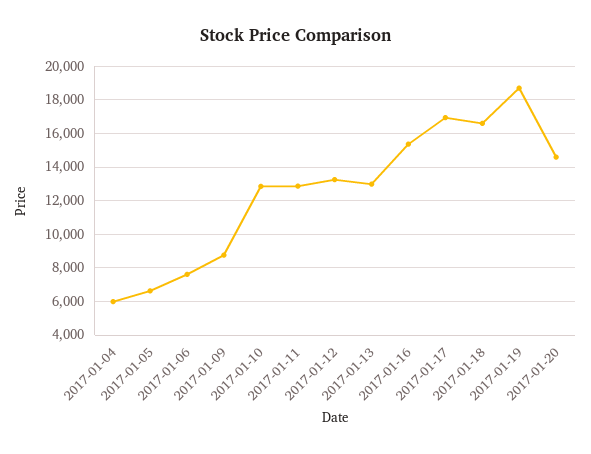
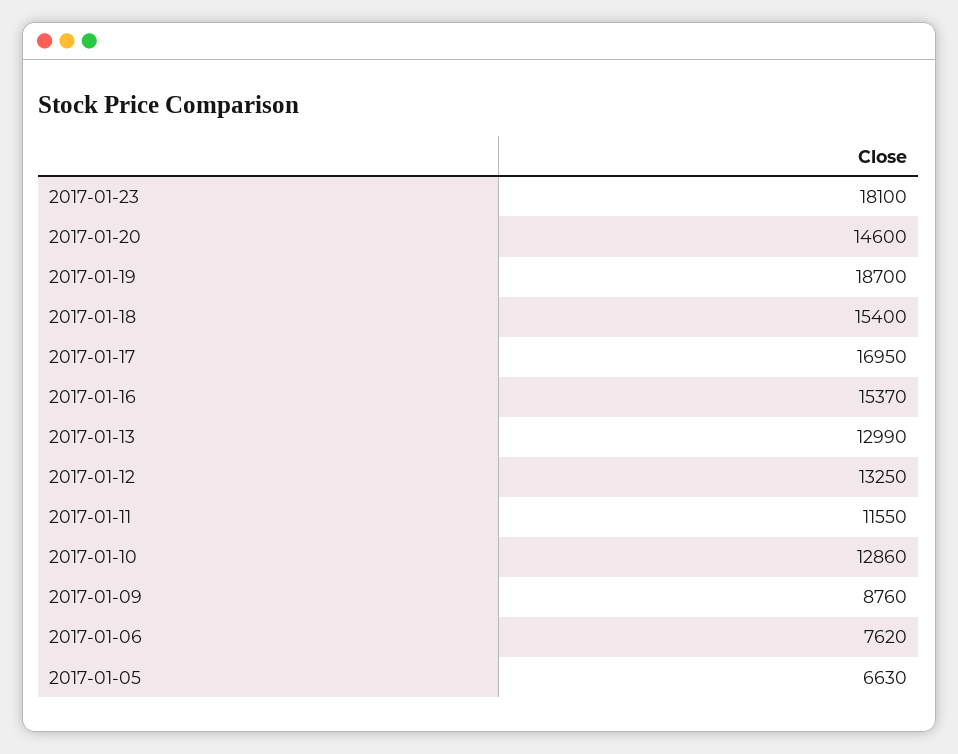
2017-01-04: 6000 -> none
2017-01-11: 13000 -> 11550
2017-01-18: 16500 -> 15400
2017-01-23: none -> 18100

